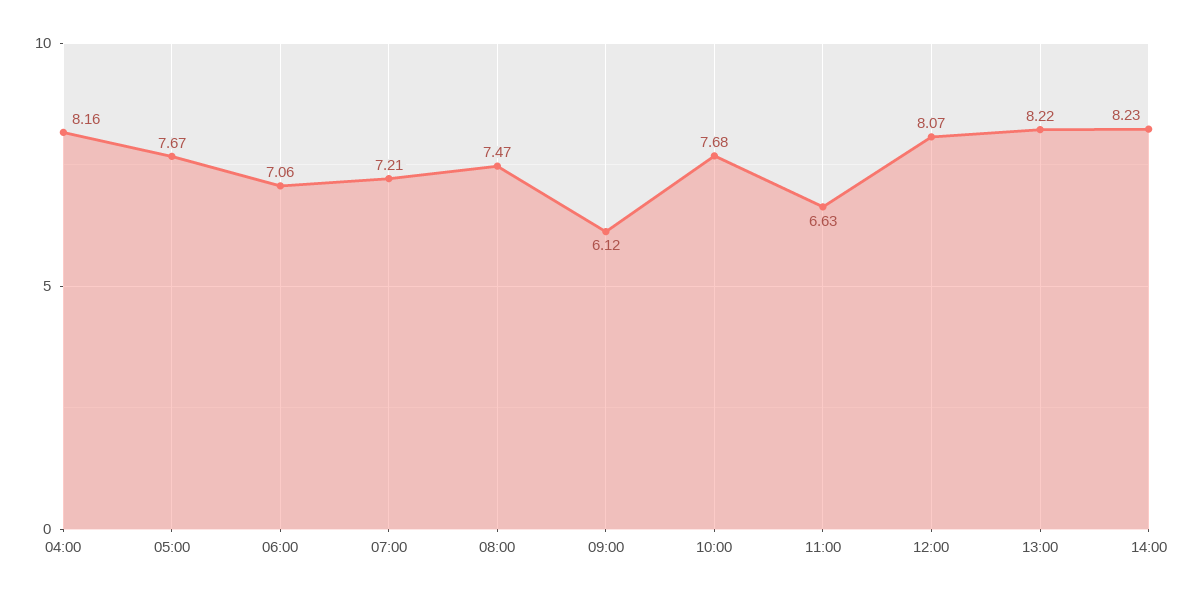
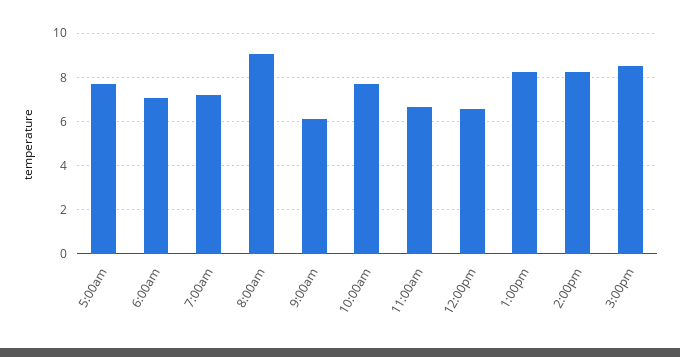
04:00: 8.16 -> none
08:00: 7.47 -> 9
12:00: 8.07 -> 6.5
3:00pm: none -> 8.5

